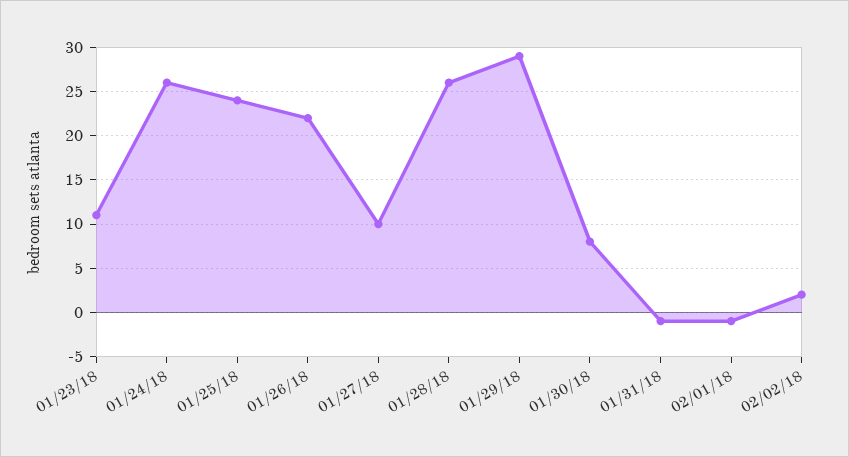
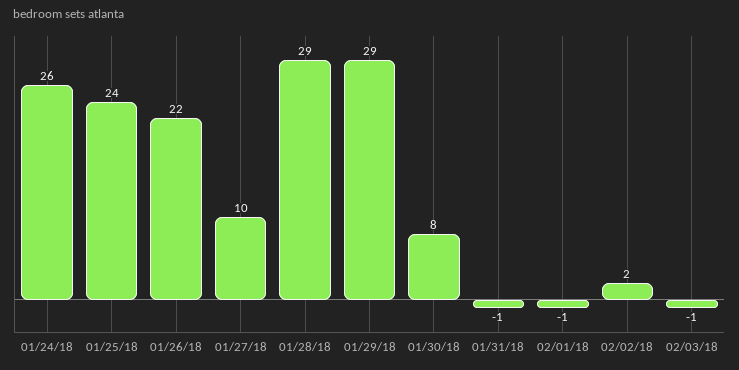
01/23/18: 11 -> none
01/28/18: 26 -> 29
02/03/18: none -> -1

